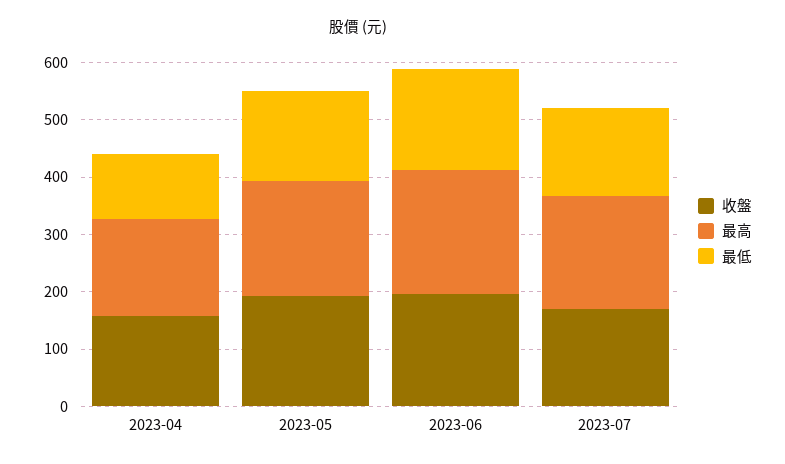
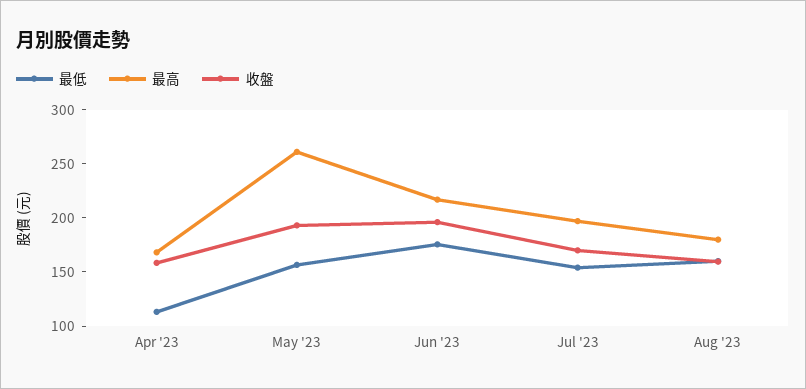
最高, 2023-05: 200 -> 260
最低, Aug '23: none -> 160
最高, Aug '23: none -> 180
收盤, Aug '23: none -> 160

